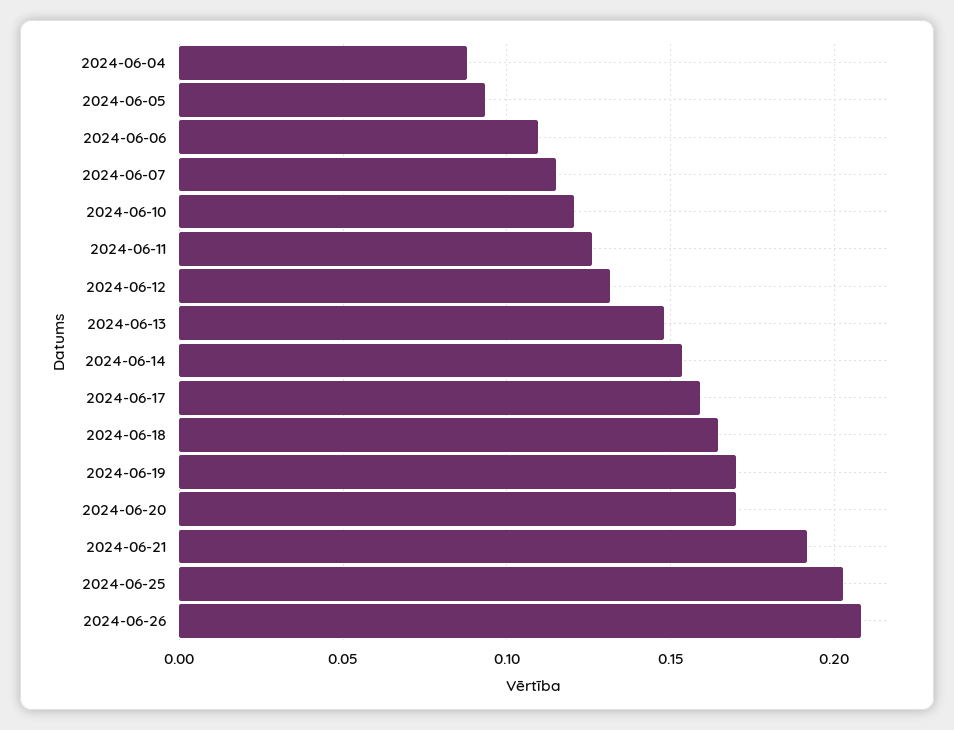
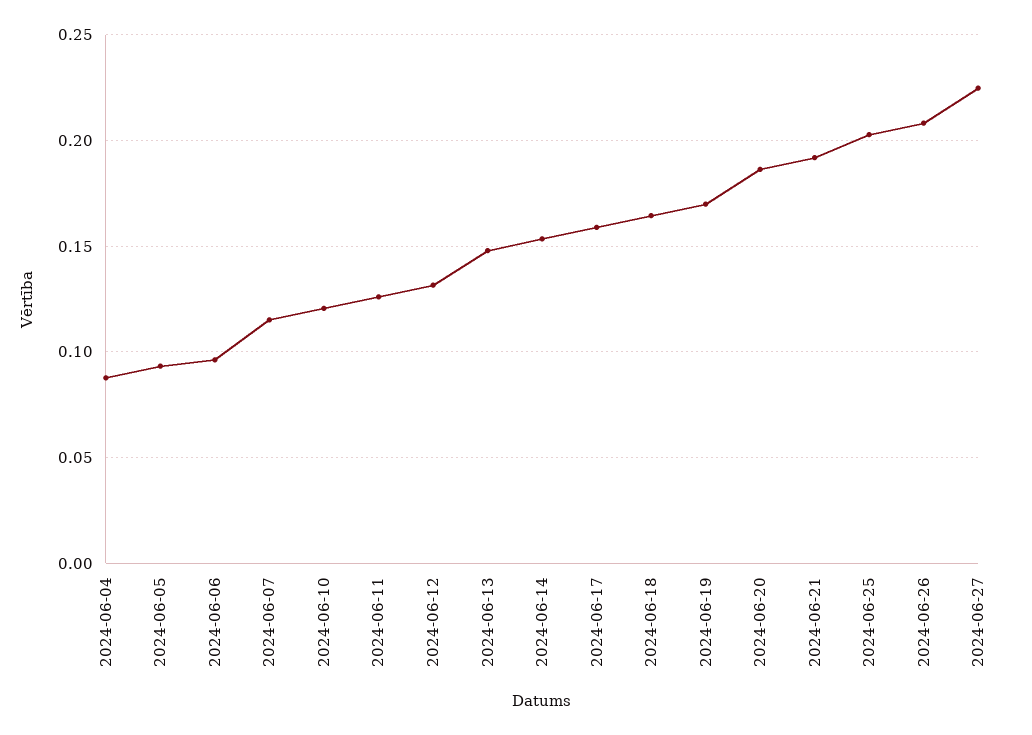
2024-06-06: 0.11 -> 0.095
2024-06-20: 0.17 -> 0.185
2024-06-27: none -> 0.225

